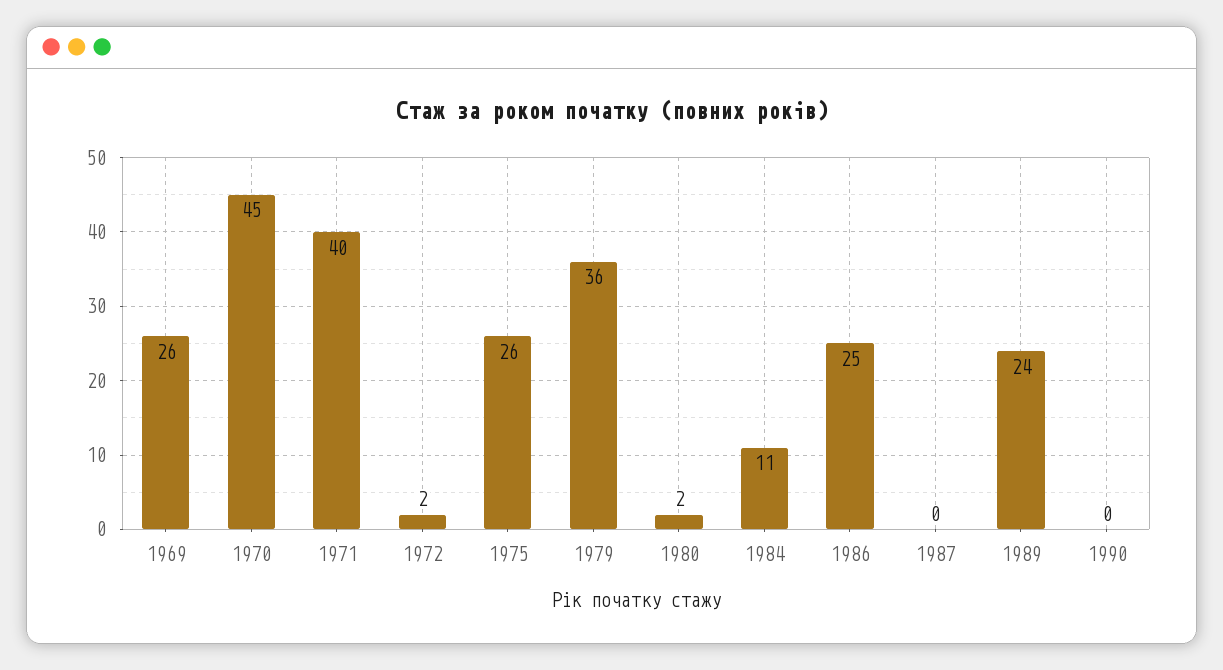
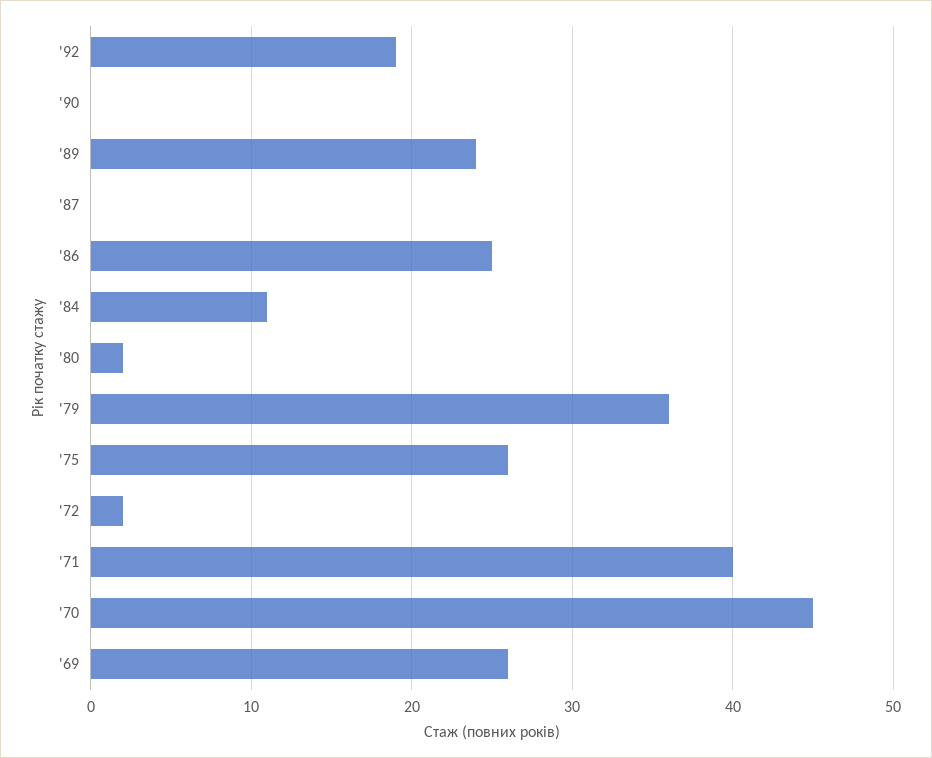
'92: none -> 19

